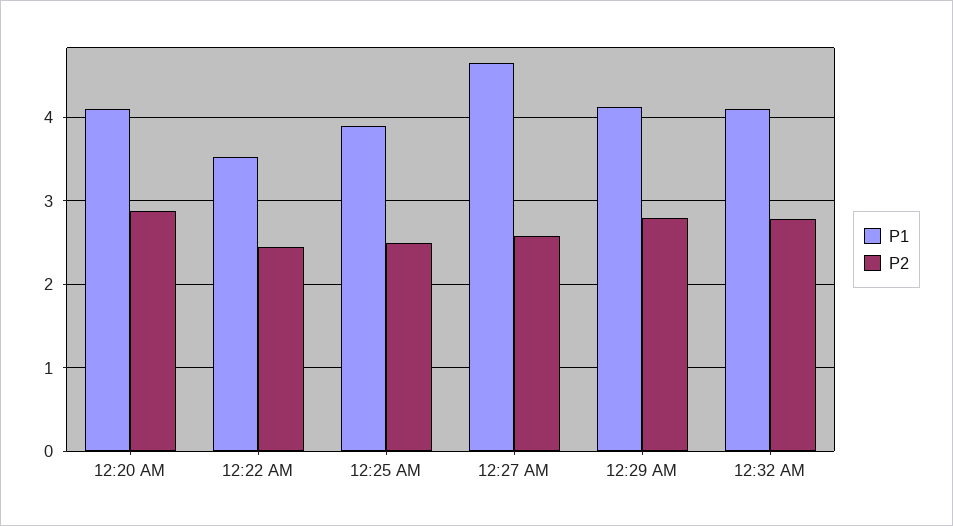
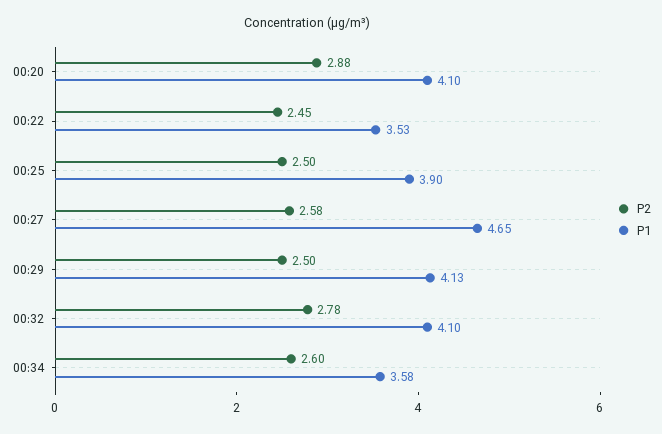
P2, 12:29 AM: 2.8 -> 2.5
P2, 00:34: none -> 2.6
P1, 00:34: none -> 3.58

